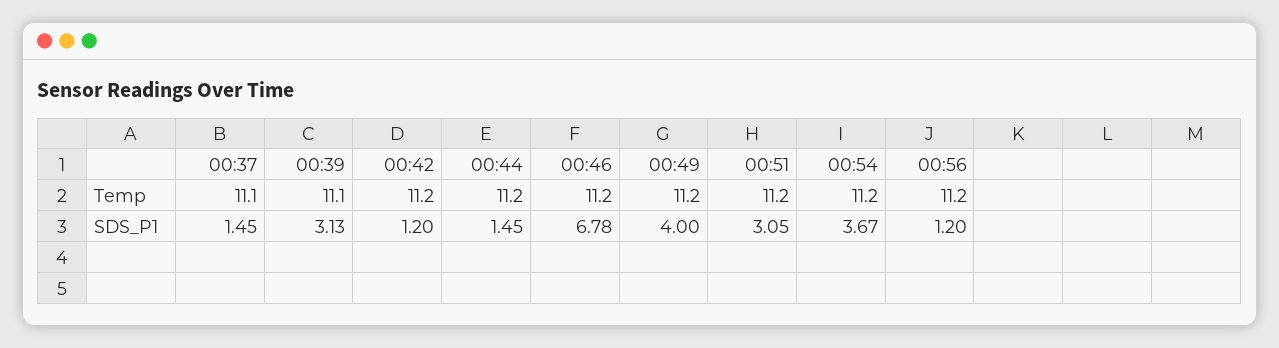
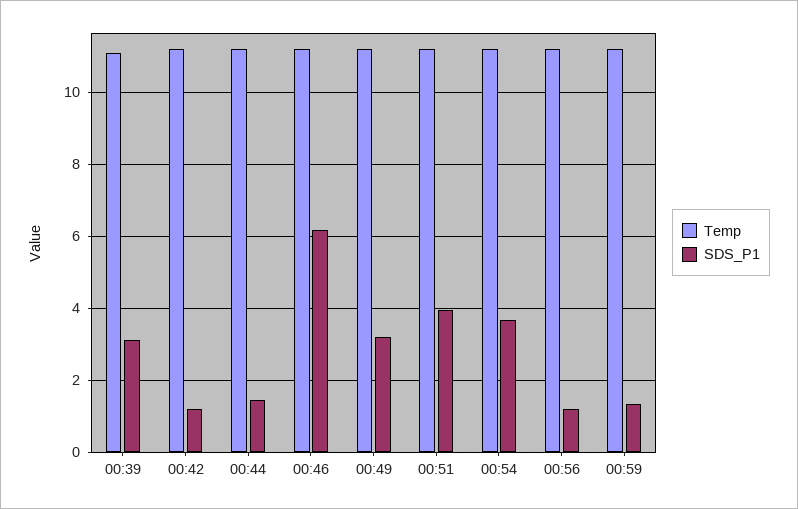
Temp, 00:37: 11.1 -> none
SDS_P1, 00:37: 1.45 -> none
SDS_P1, 00:46: 6.78 -> 6.2
SDS_P1, 00:49: 4 -> 3.2
SDS_P1, 00:51: 3.05 -> 4
Temp, 00:59: none -> 11.2
SDS_P1, 00:59: none -> 1.4

